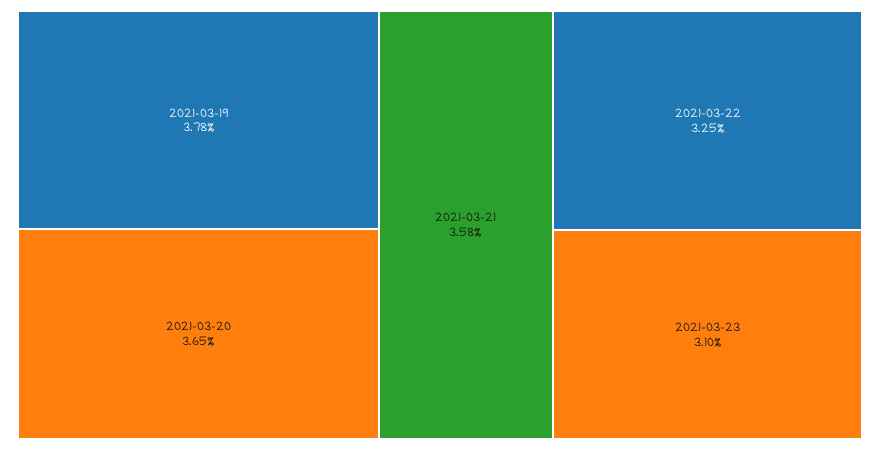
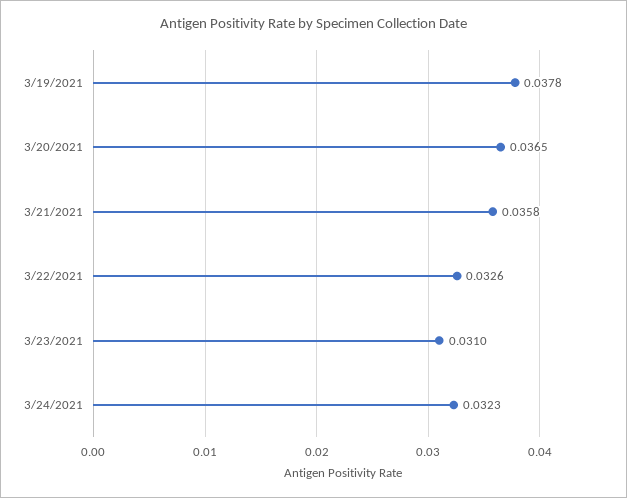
2021-03-22: 0.0325 -> 0.0326
3/24/2021: none -> 0.0323

